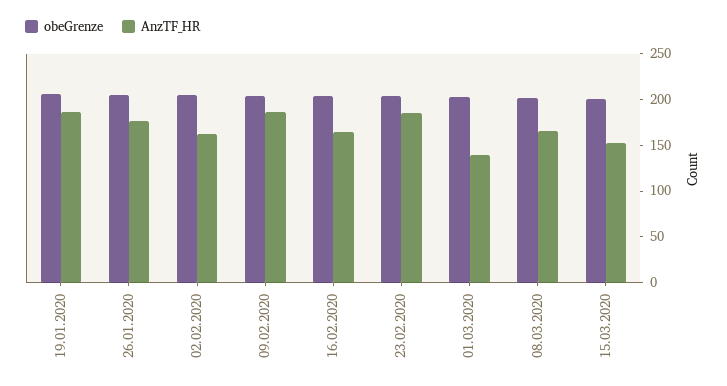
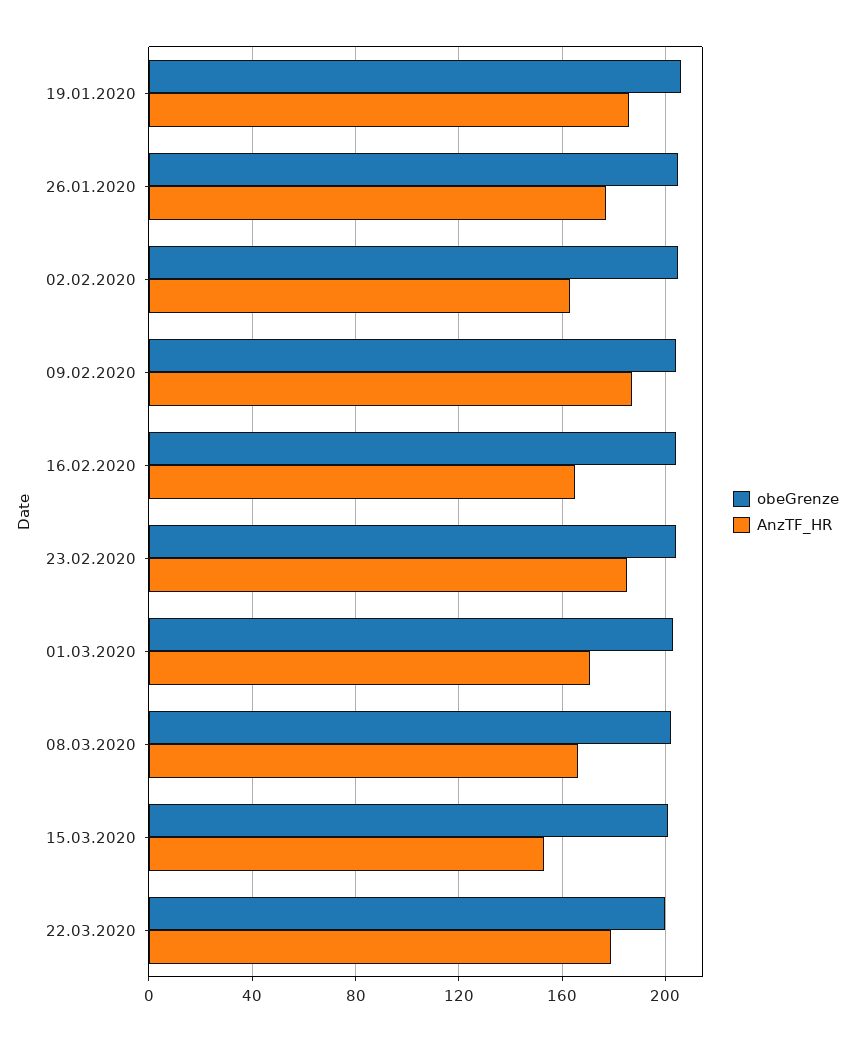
AnzTF_HR, 01.03.2020: 140 -> 170
obeGrenze, 22.03.2020: none -> 200
AnzTF_HR, 22.03.2020: none -> 180

